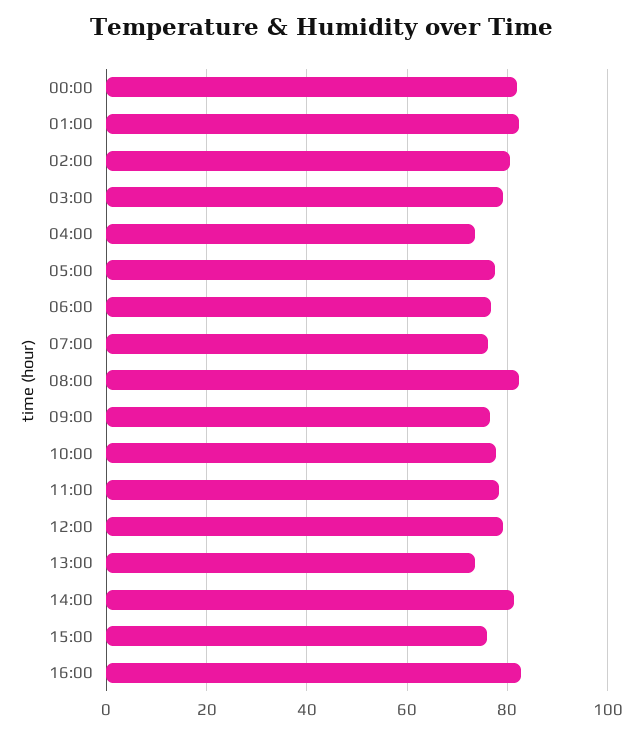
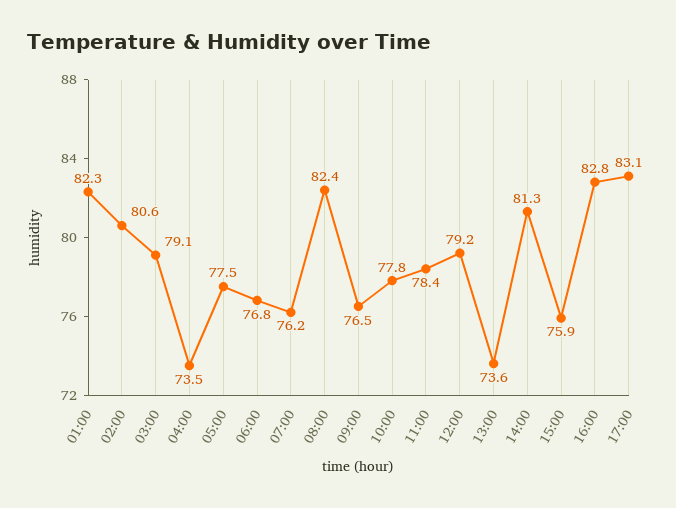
00:00: 82 -> none
17:00: none -> 83.1

